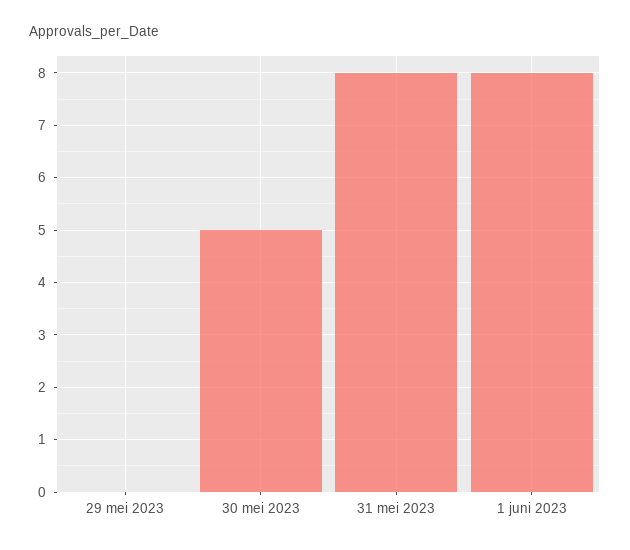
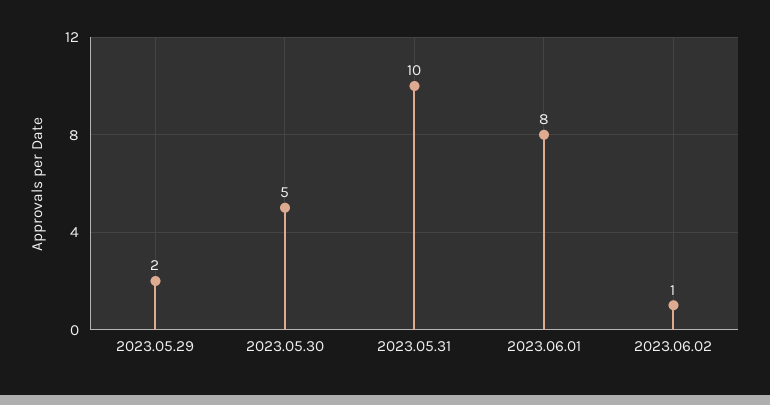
29 mei 2023: 0 -> 2
31 mei 2023: 8 -> 10
2023.06.02: none -> 1

